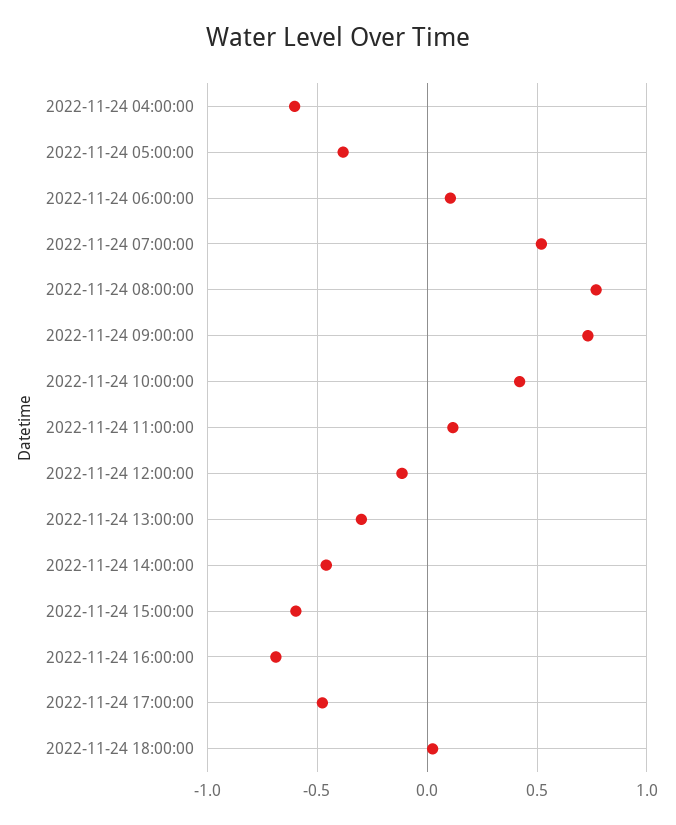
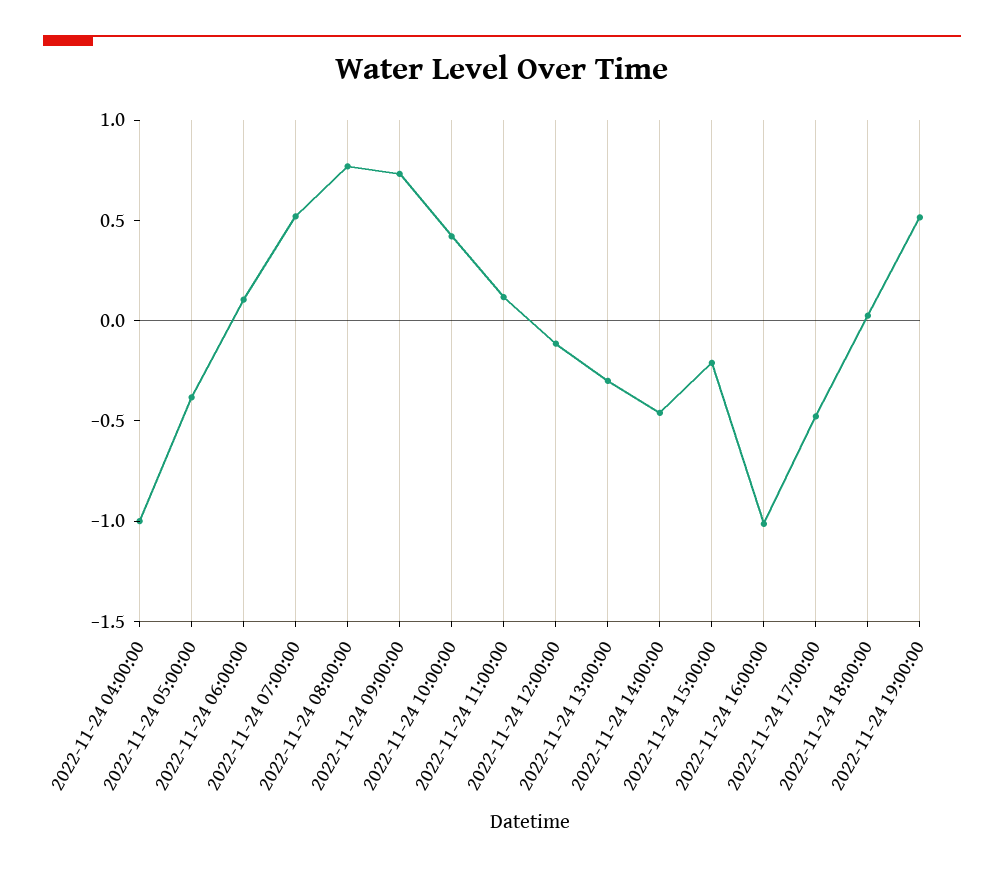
2022-11-24 04:00:00: -0.6 -> -1
2022-11-24 15:00:00: -0.6 -> -0.2
2022-11-24 16:00:00: -0.7 -> -1
2022-11-24 19:00:00: none -> 0.5

